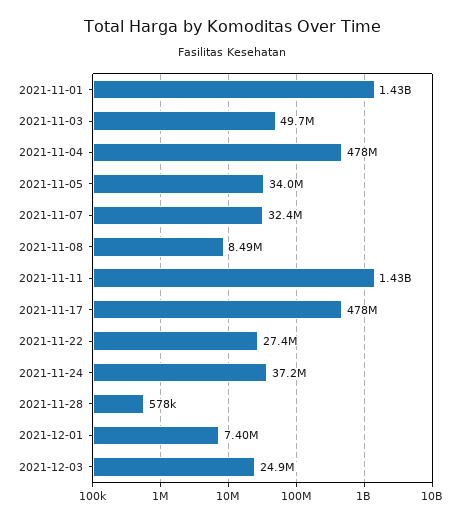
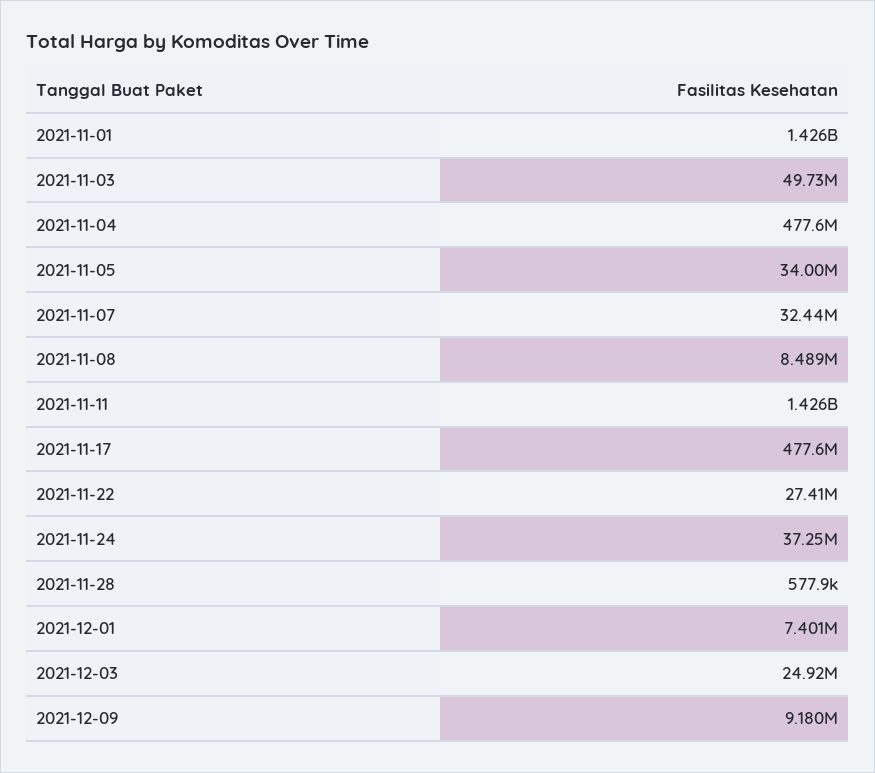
2021-12-09: none -> 9180000

